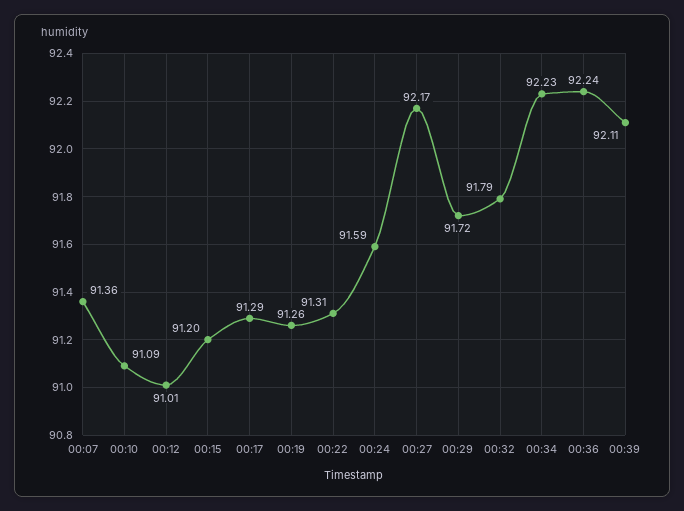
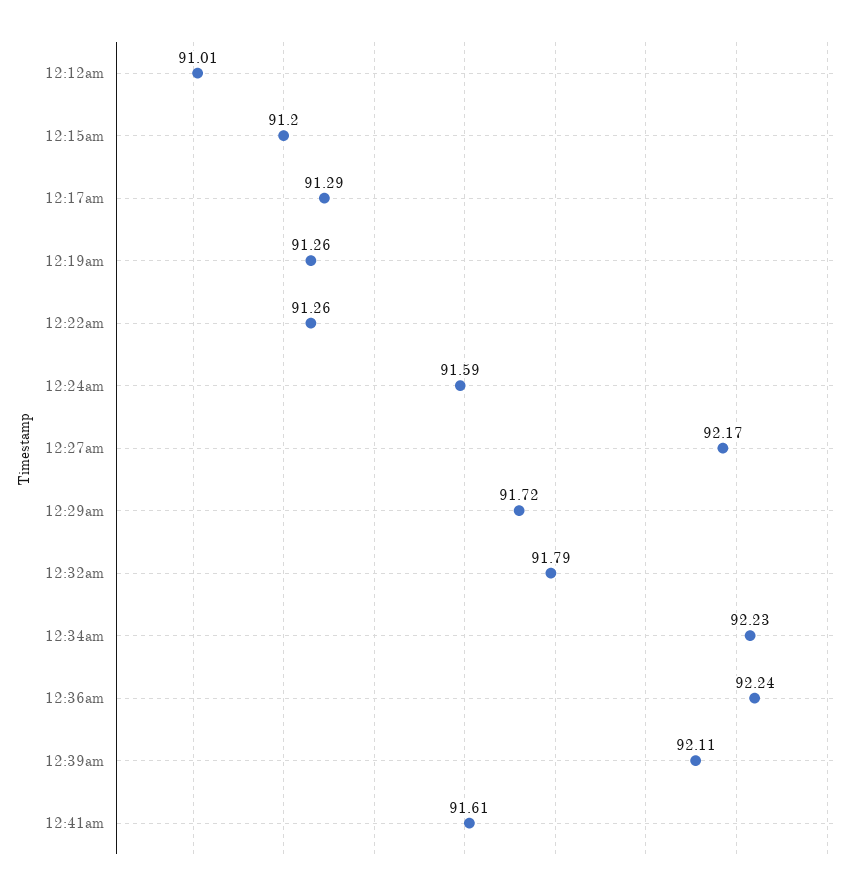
00:07: 91.36 -> none
00:10: 91.09 -> none
00:22: 91.31 -> 91.26
12:41am: none -> 91.61

